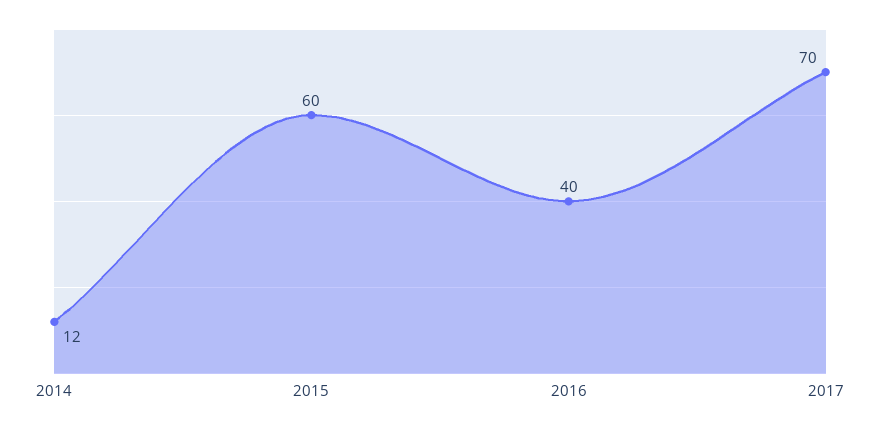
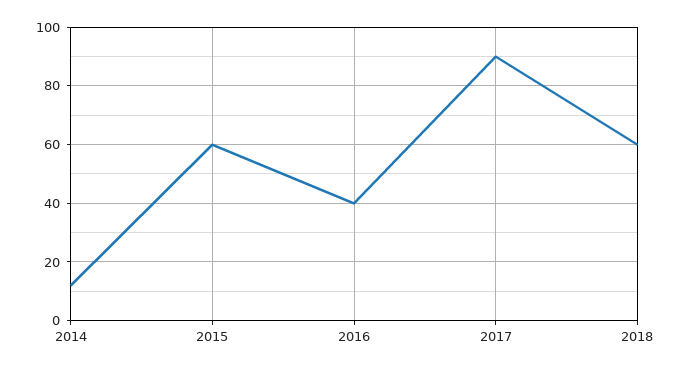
2017: 70 -> 90
2018: none -> 60

